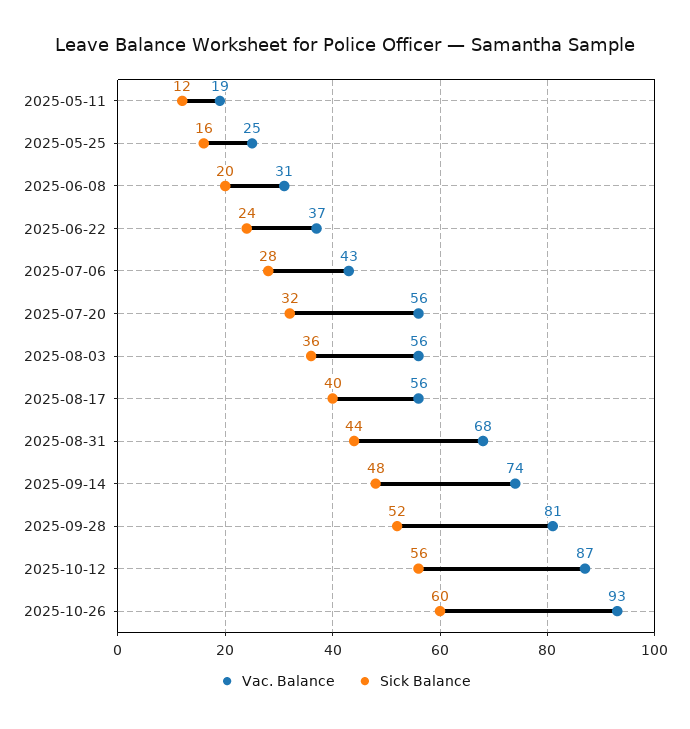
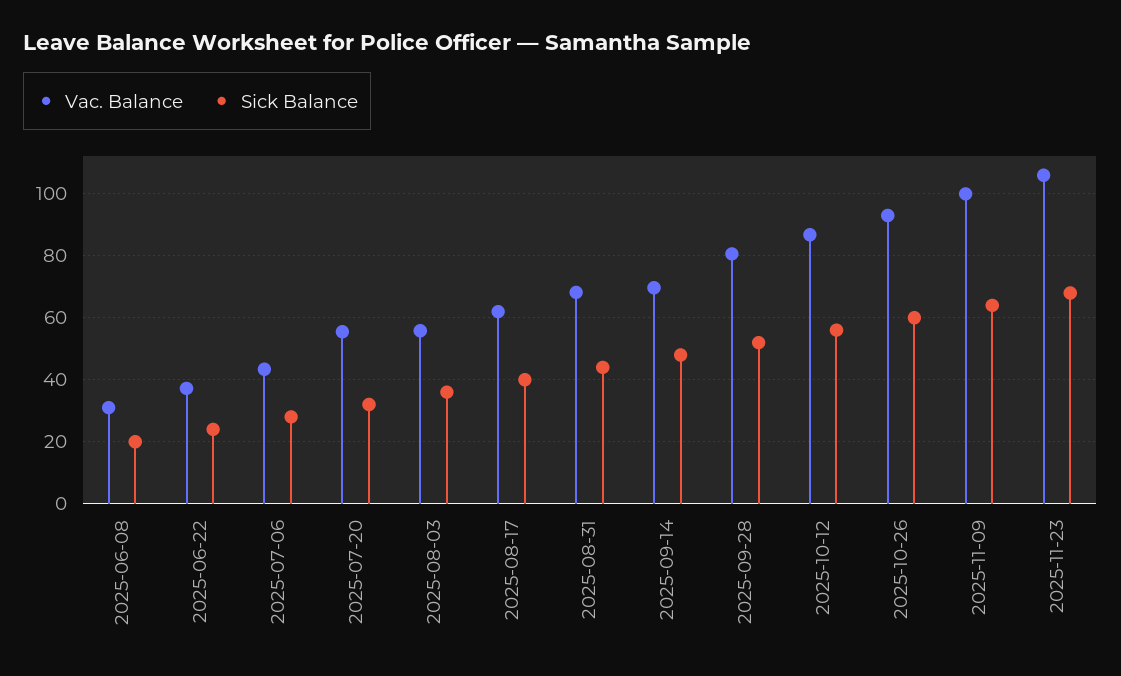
Vac. Balance, 2025-05-11: 19 -> none
Sick Balance, 2025-05-11: 12 -> none
Vac. Balance, 2025-05-25: 25 -> none
Sick Balance, 2025-05-25: 16 -> none
Vac. Balance, 2025-08-17: 56 -> 62
Vac. Balance, 2025-09-14: 74 -> 70
Vac. Balance, 2025-11-09: none -> 100
Sick Balance, 2025-11-09: none -> 64
Vac. Balance, 2025-11-23: none -> 106
Sick Balance, 2025-11-23: none -> 68

